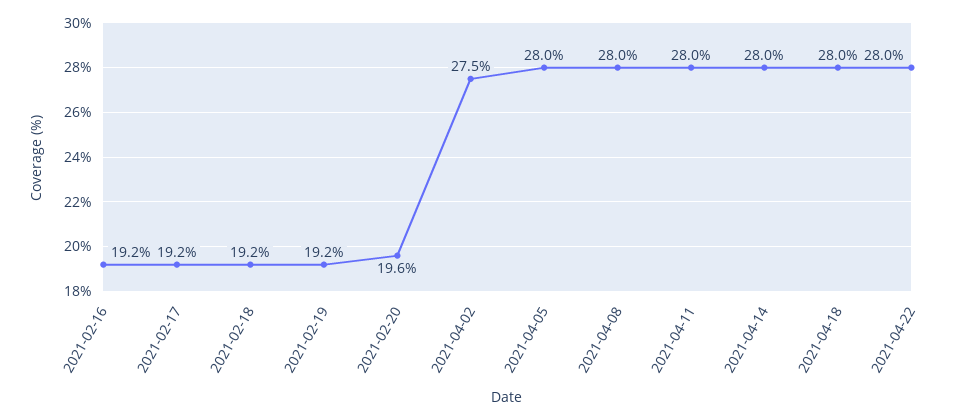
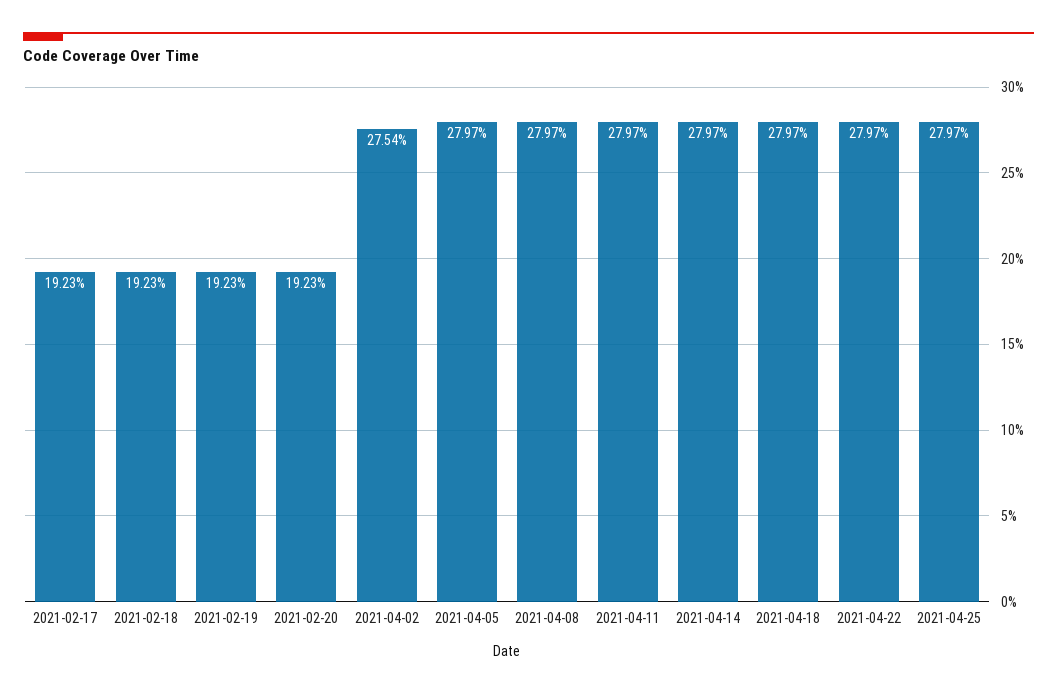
2021-02-16: 19.2 -> none
2021-02-20: 19.6 -> 19.23
2021-04-25: none -> 27.97

